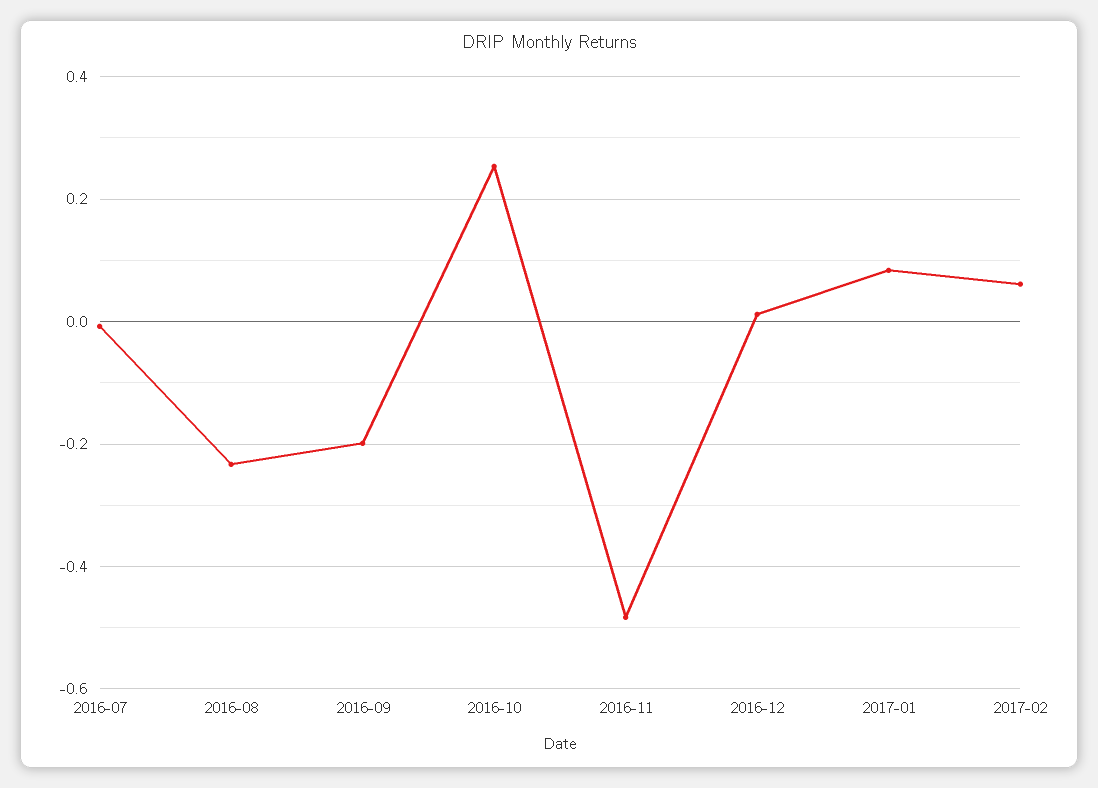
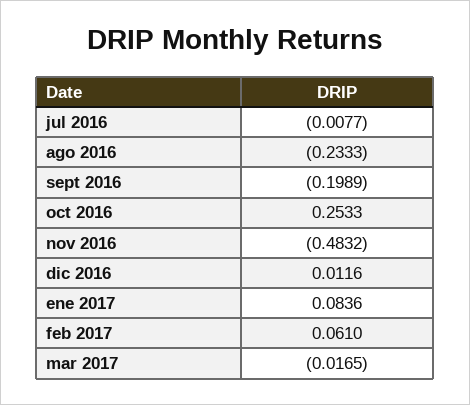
mar 2017: none -> -0.0165

